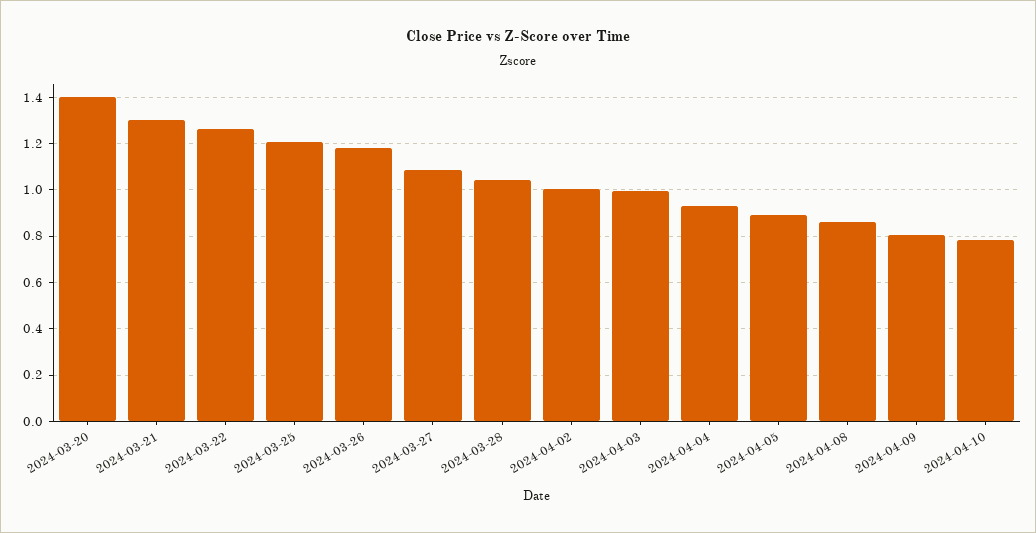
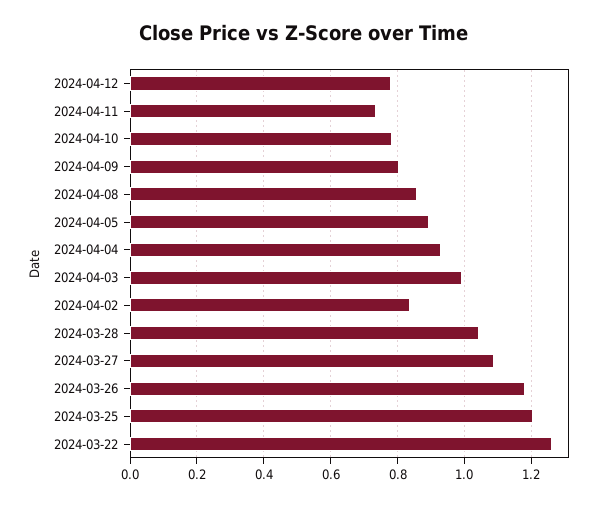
2024-03-20: 1.4 -> none
2024-03-21: 1.3 -> none
2024-04-02: 1 -> 0.84
2024-04-12: none -> 0.78
2024-04-11: none -> 0.74

